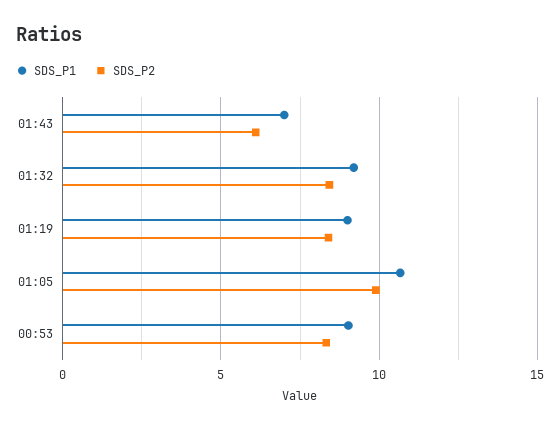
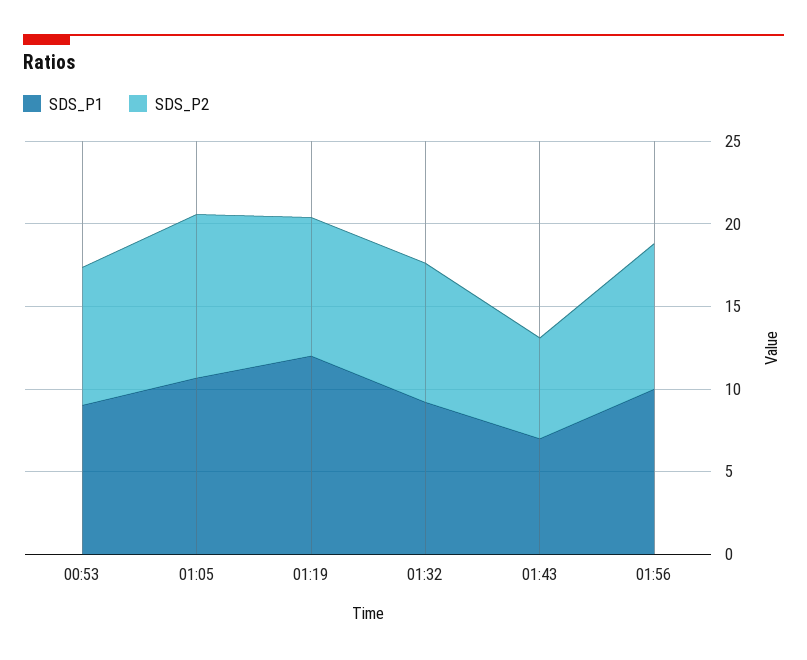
SDS_P1, 01:19: 9 -> 12
SDS_P1, 01:56: none -> 10
SDS_P2, 01:56: none -> 9

